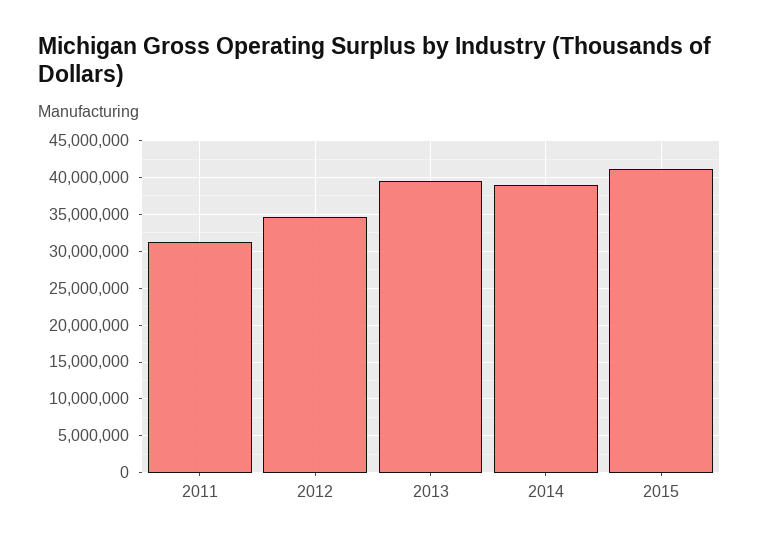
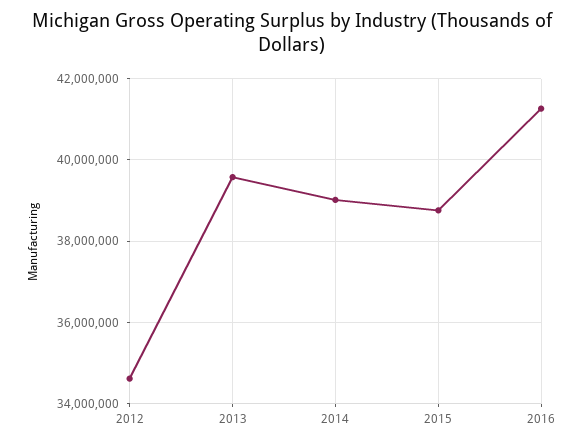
2011: 31000000 -> none
2015: 41000000 -> 38800000
2016: none -> 41200000

